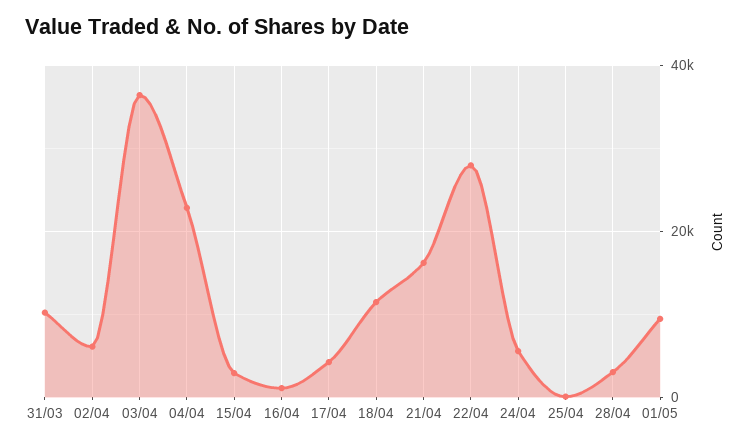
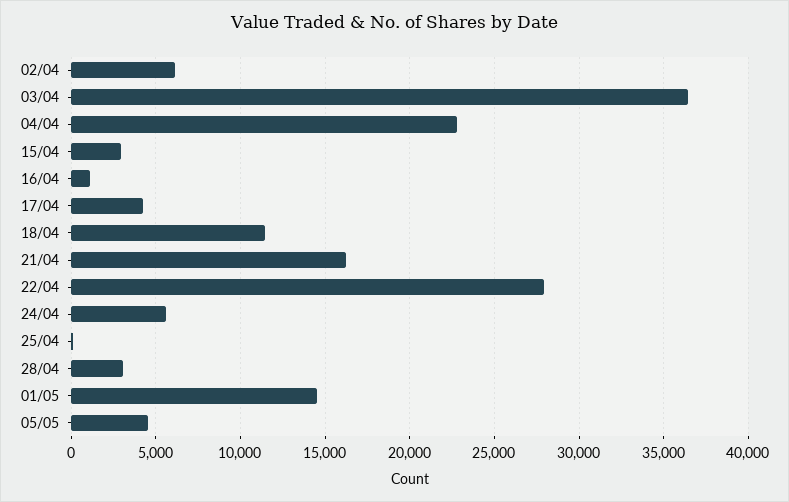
31/03: 10000 -> none
01/05: 10000 -> 14500
05/05: none -> 4500

